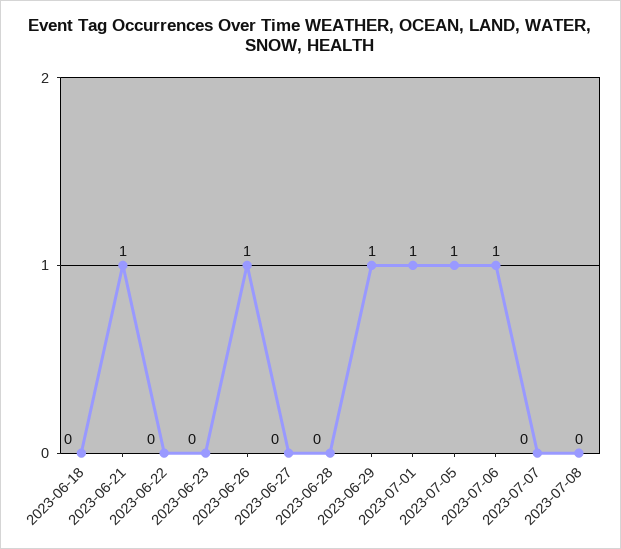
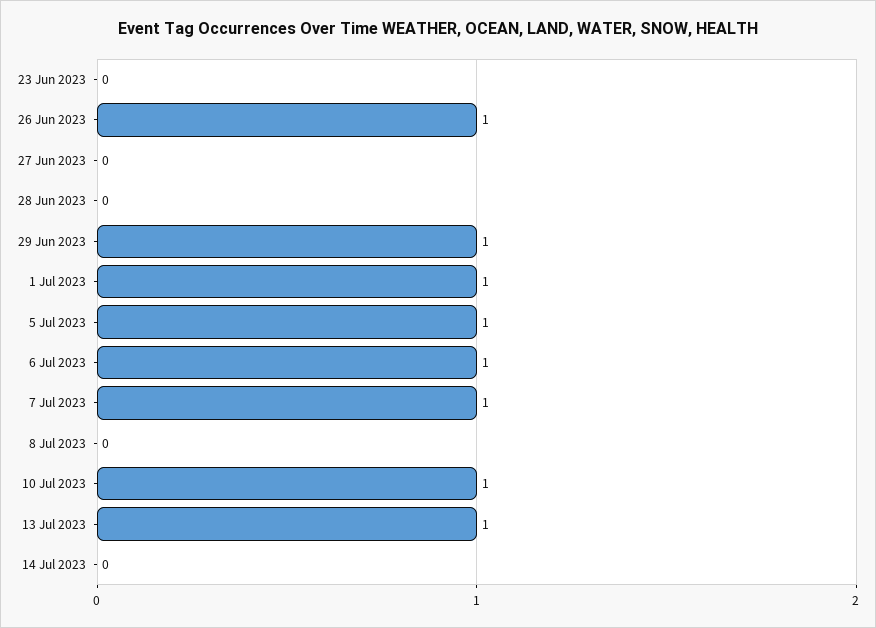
2023-06-18: 0 -> none
2023-06-21: 1 -> none
2023-06-22: 0 -> none
2023-07-07: 0 -> 1
10 Jul 2023: none -> 1
13 Jul 2023: none -> 1
14 Jul 2023: none -> 0

